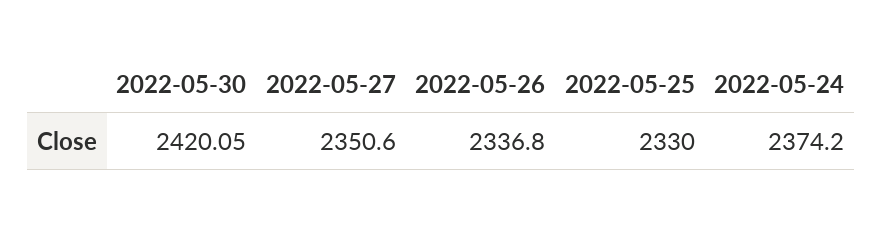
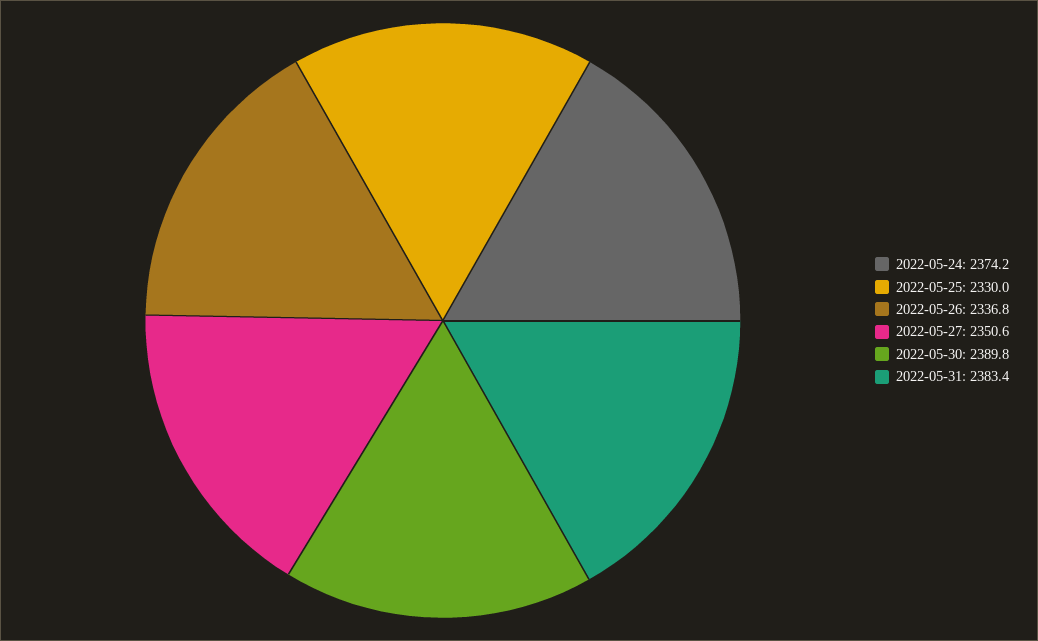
2022-05-30: 2420.05 -> 2389.8
2022-05-31: none -> 2383.4

